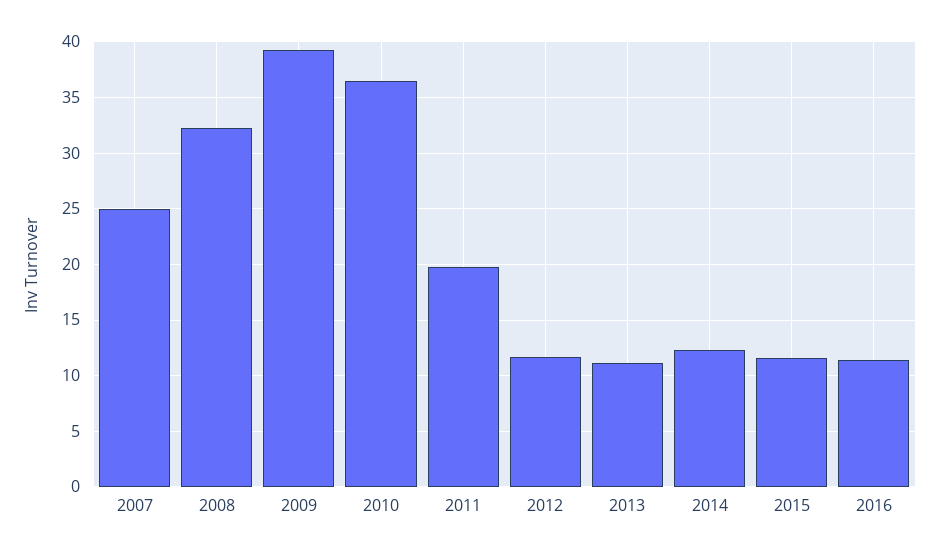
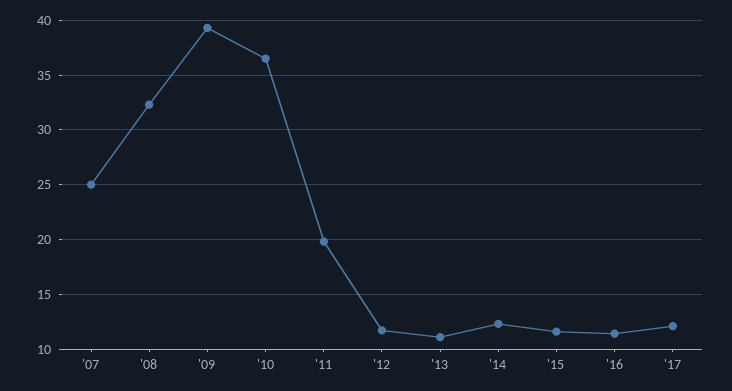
'17: none -> 12

